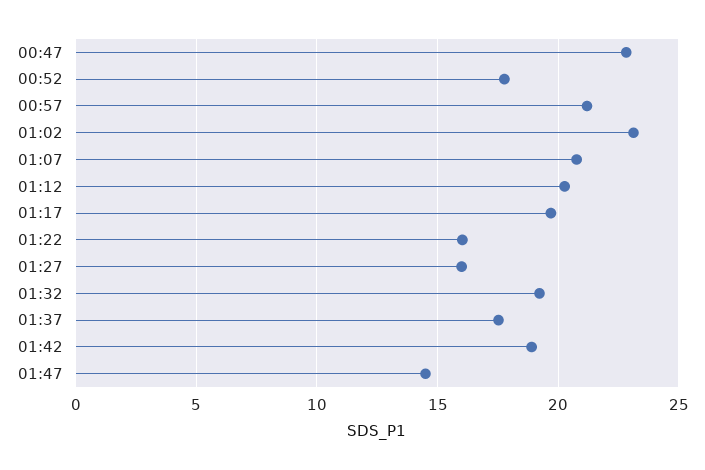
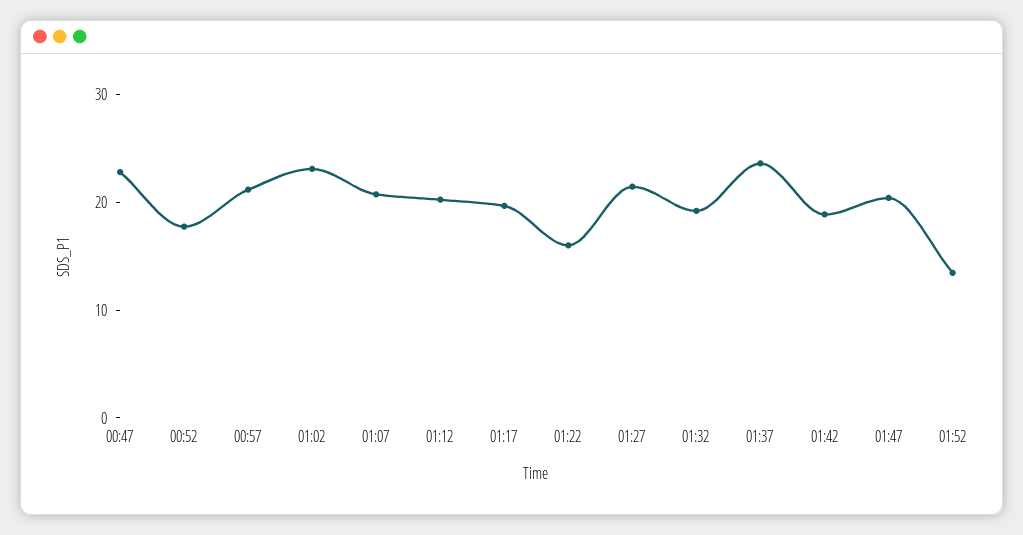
01:27: 16 -> 22
01:37: 17.5 -> 24
01:47: 14.5 -> 20
01:52: none -> 14

